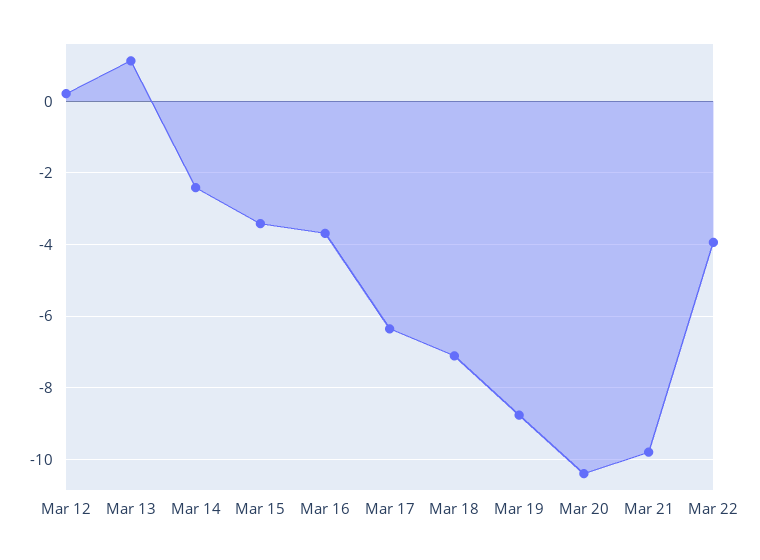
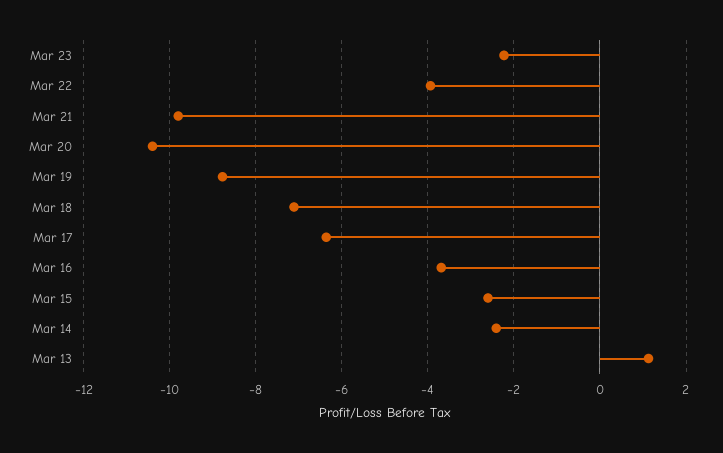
Mar 12: 0.2 -> none
Mar 15: -3.4 -> -2.6
Mar 23: none -> -2.2

